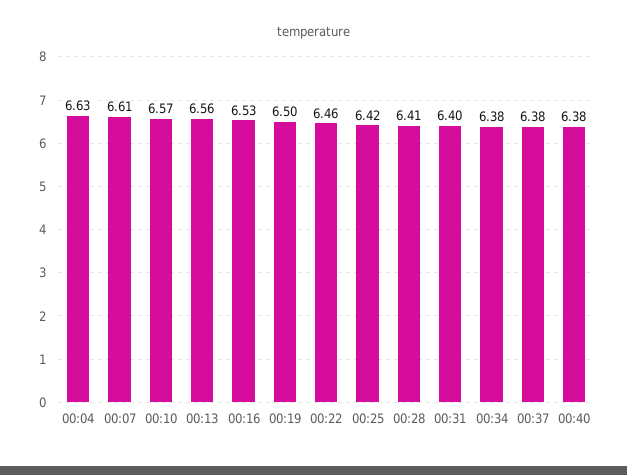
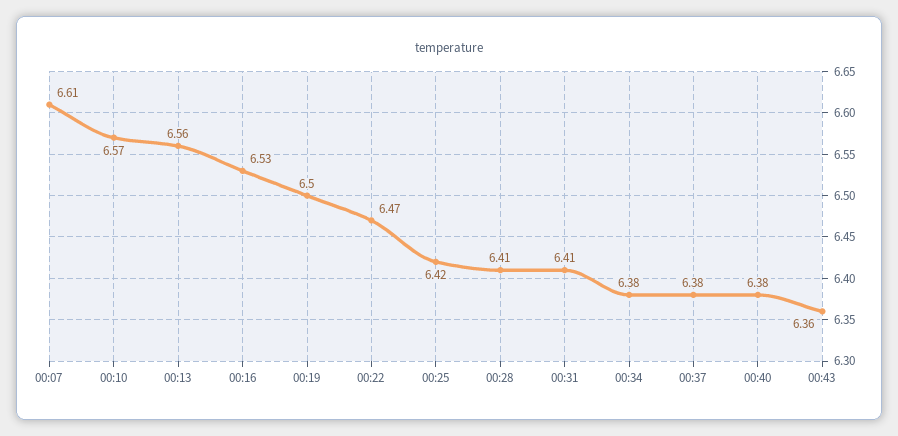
00:04: 6.63 -> none
00:22: 6.46 -> 6.47
00:31: 6.4 -> 6.41
00:43: none -> 6.36

